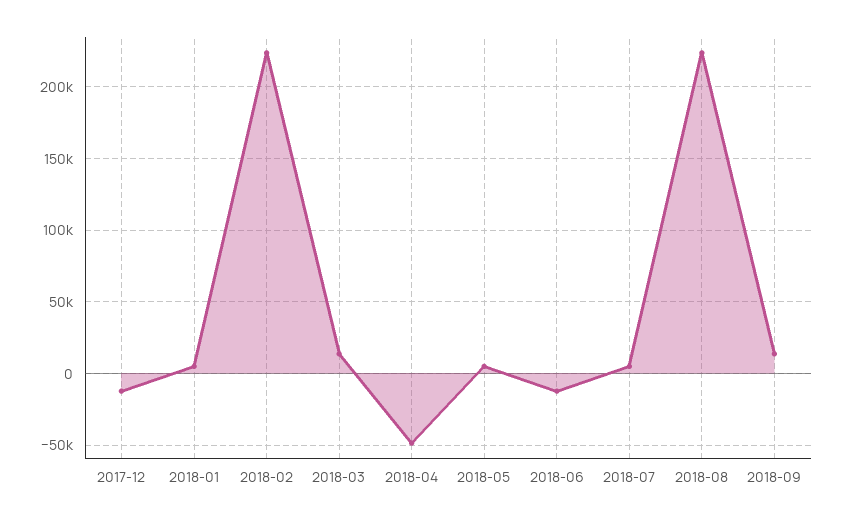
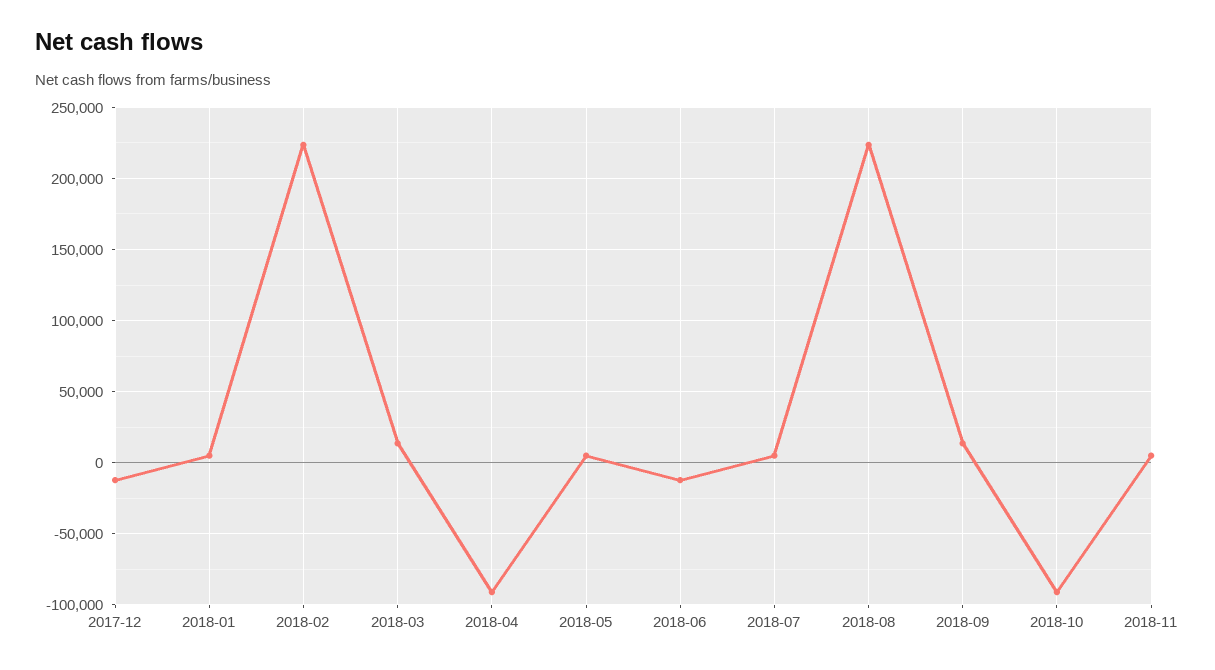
2018-04: -50000 -> -90000
2018-10: none -> -90000
2018-11: none -> 5000

